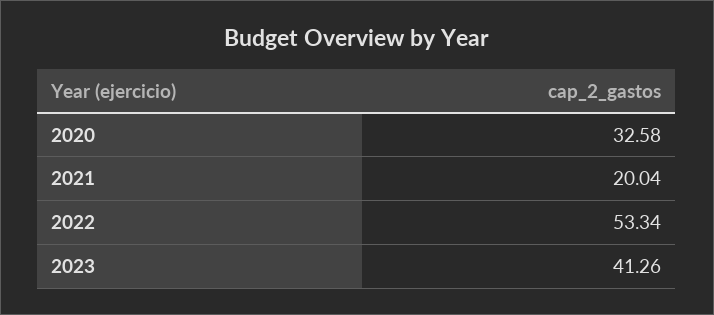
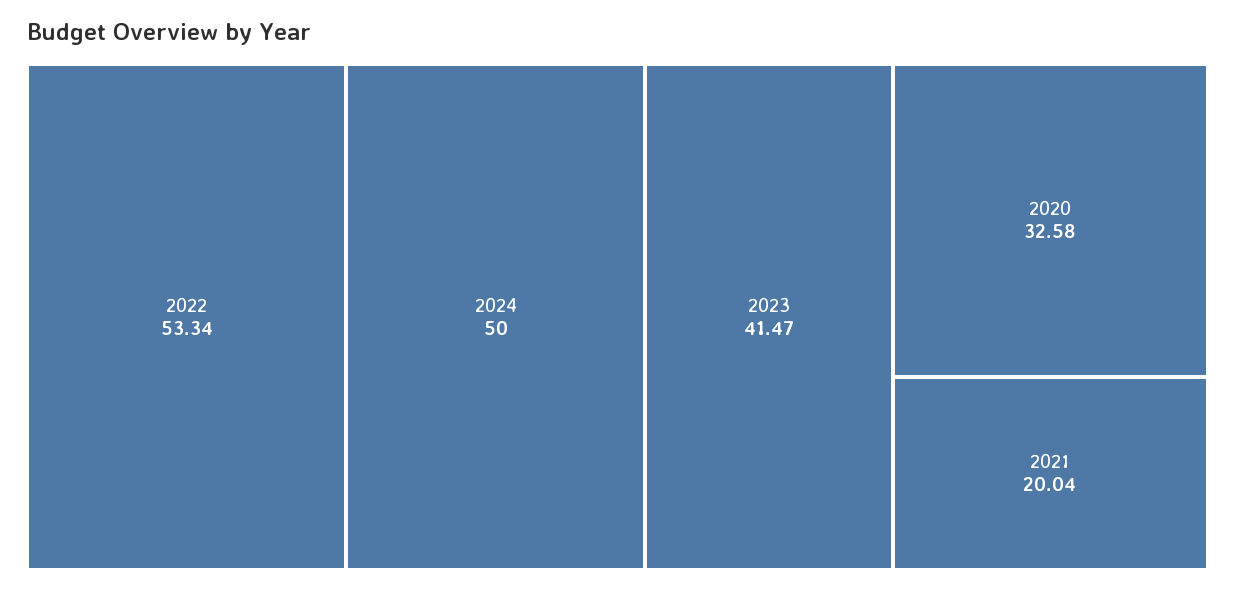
2023: 41.26 -> 41.47
2024: none -> 50

